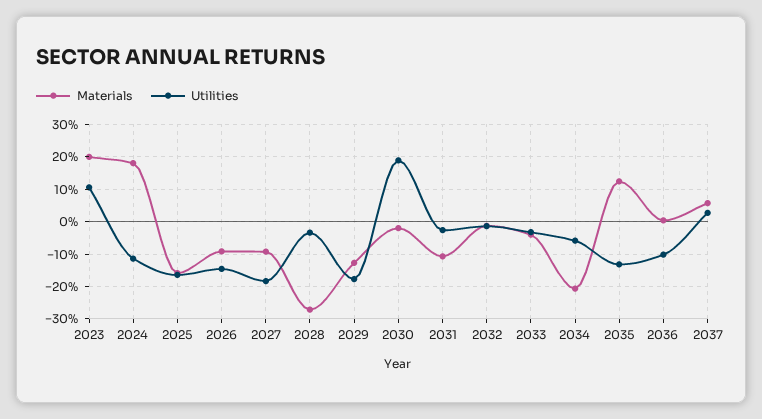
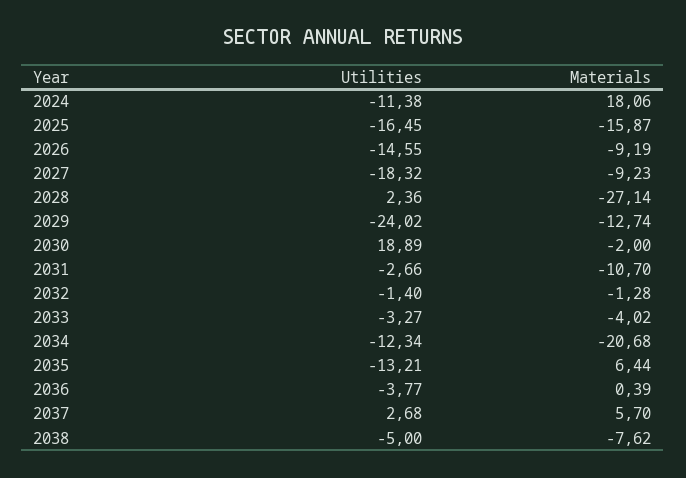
Materials, 2023: 20 -> none
Utilities, 2023: 10 -> none
Utilities, 2028: -4 -> 2.36
Utilities, 2029: -18 -> -24.02
Utilities, 2034: -6 -> -12.34
Materials, 2035: 12 -> 6.44
Utilities, 2036: -10 -> -3.77
Utilities, 2038: none -> -5
Materials, 2038: none -> -7.62

